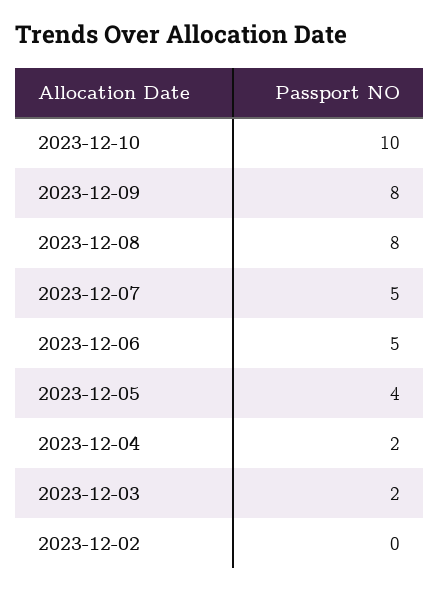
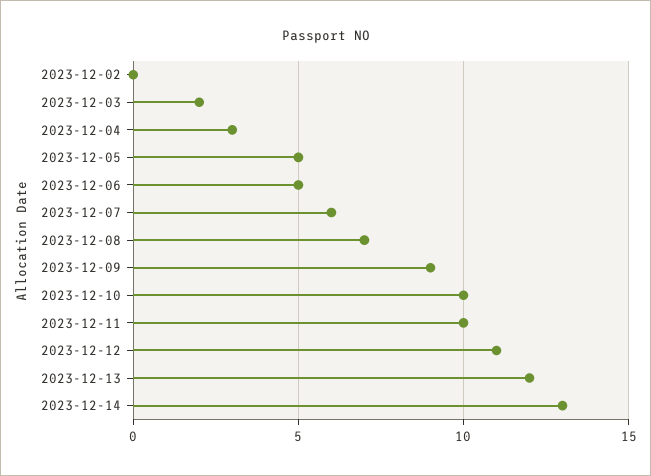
2023-12-09: 8 -> 9
2023-12-08: 8 -> 7
2023-12-07: 5 -> 6
2023-12-05: 4 -> 5
2023-12-04: 2 -> 3
2023-12-11: none -> 10
2023-12-12: none -> 11
2023-12-13: none -> 12
2023-12-14: none -> 13

